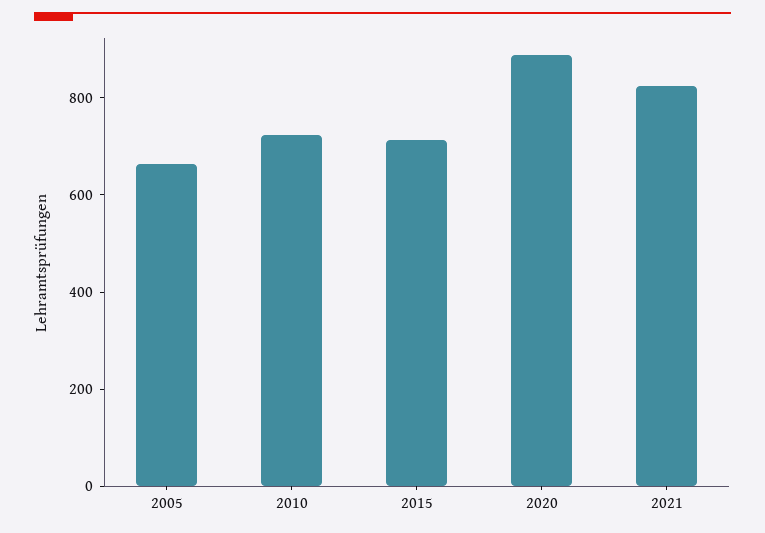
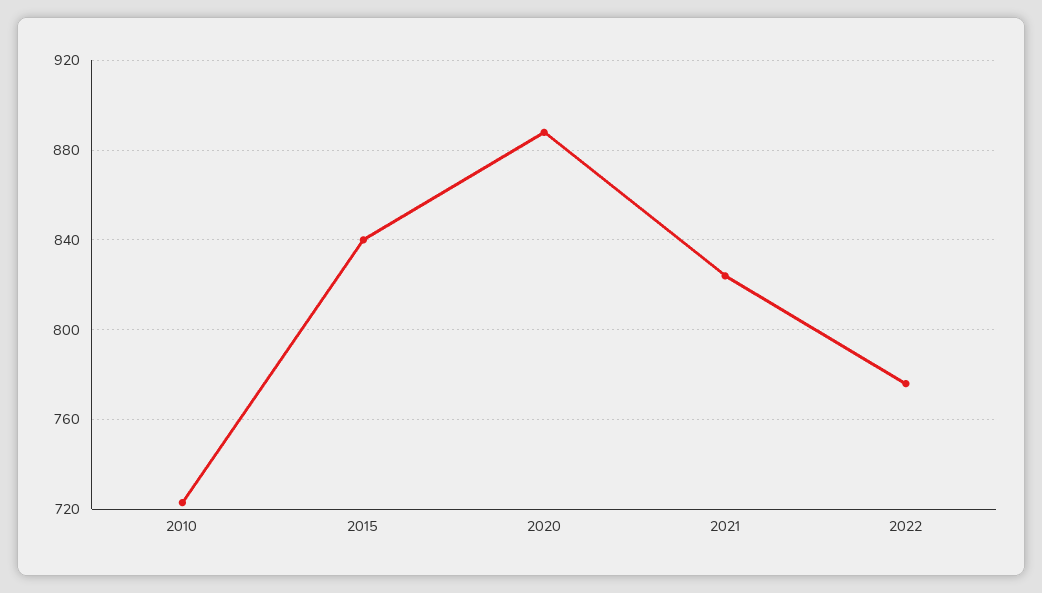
2005: 650 -> none
2015: 700 -> 840
2022: none -> 775

